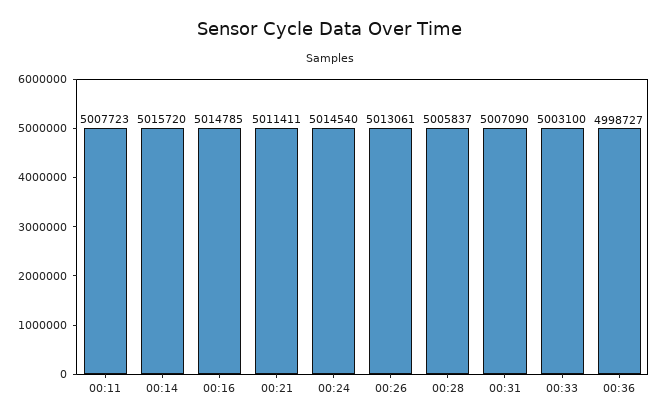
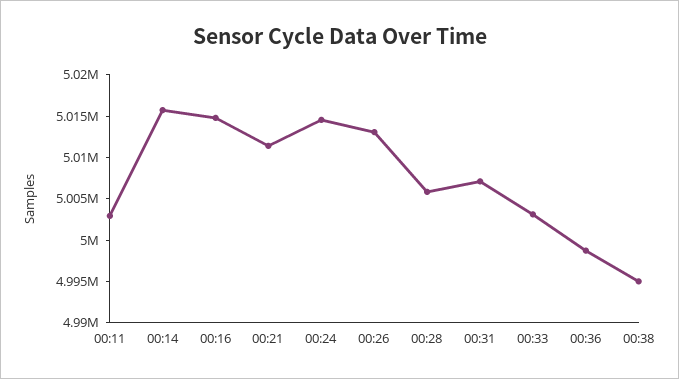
00:11: 5007723 -> 5003000
00:38: none -> 4995000

